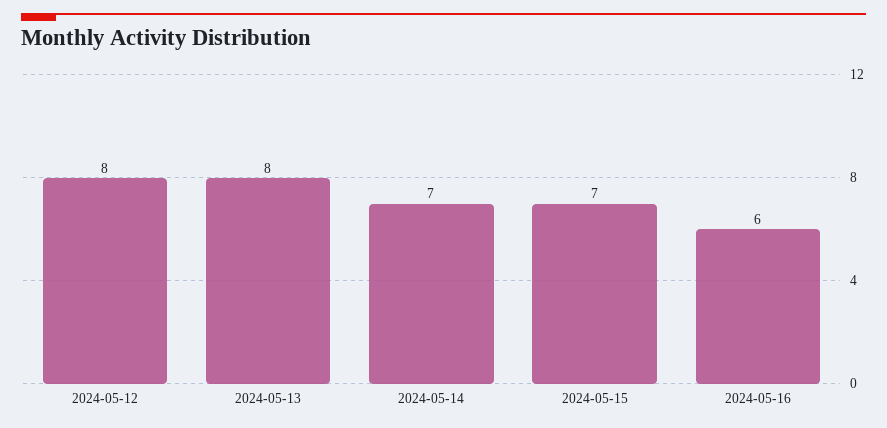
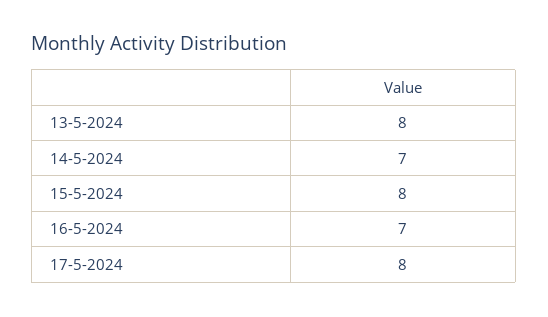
2024-05-12: 8 -> none
2024-05-15: 7 -> 8
2024-05-16: 6 -> 7
17-5-2024: none -> 8

